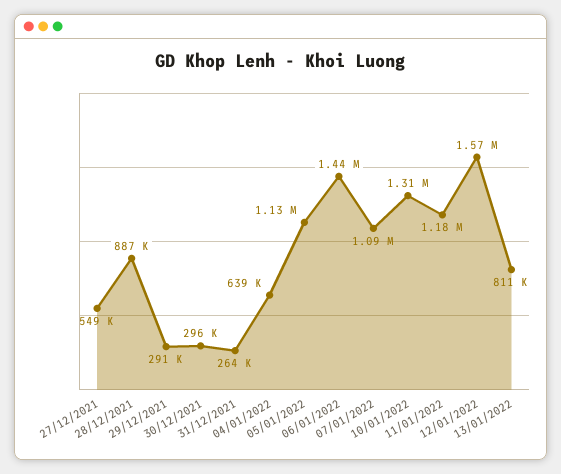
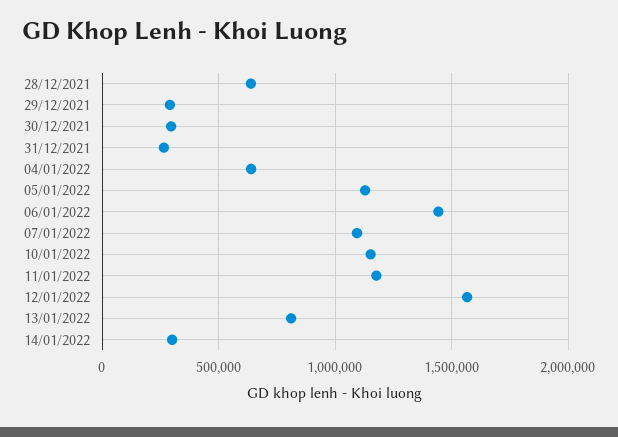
27/12/2021: 549000 -> none
28/12/2021: 887000 -> 650000
10/01/2022: 1310000 -> 1150000
14/01/2022: none -> 300000

